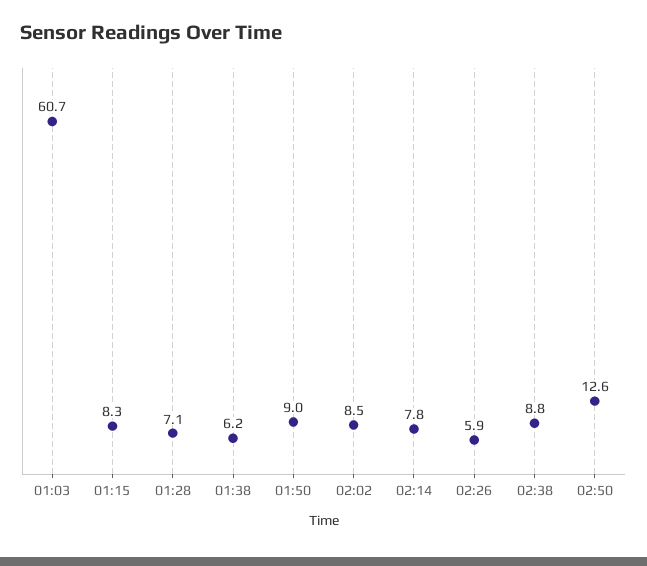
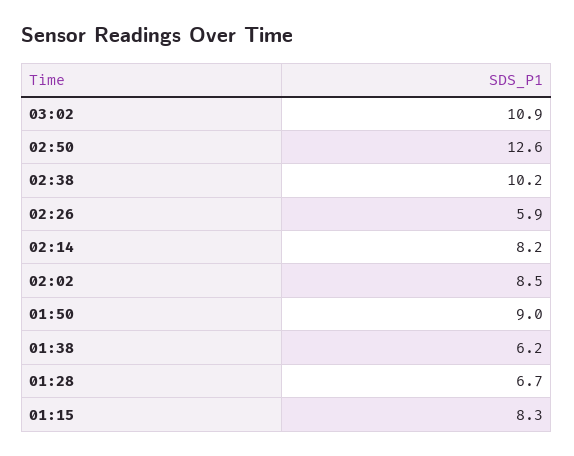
01:03: 60.7 -> none
01:28: 7.1 -> 6.7
02:14: 7.8 -> 8.2
02:38: 8.8 -> 10.2
03:02: none -> 10.9

